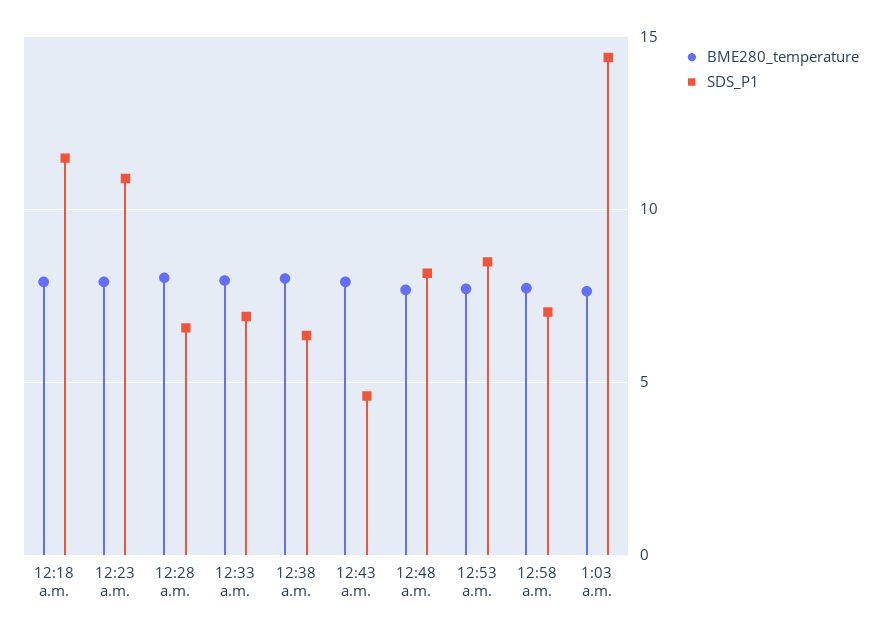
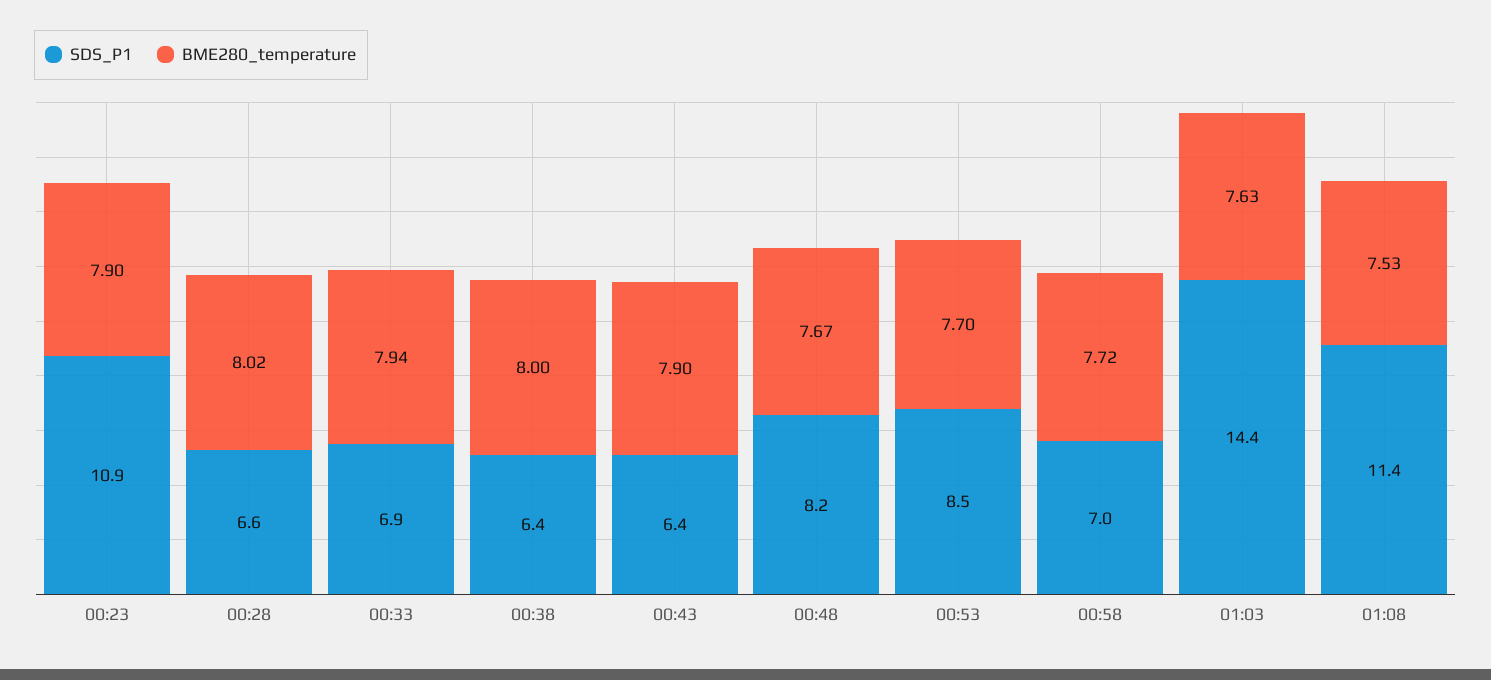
BME280_temperature, 12:18 a.m.: 8 -> none
SDS_P1, 12:18 a.m.: 11.5 -> none
SDS_P1, 12:43 a.m.: 4.5 -> 6.4
SDS_P1, 01:08: none -> 11.4
BME280_temperature, 01:08: none -> 7.53

